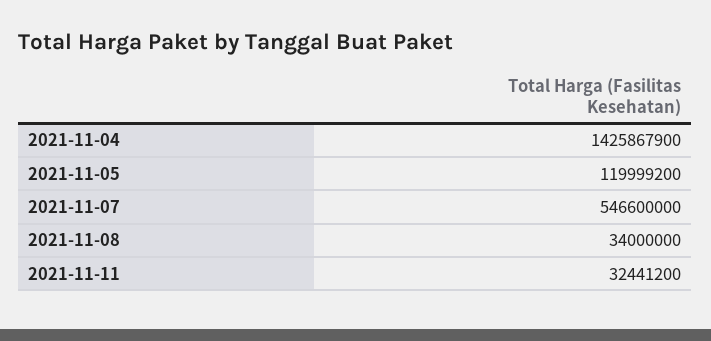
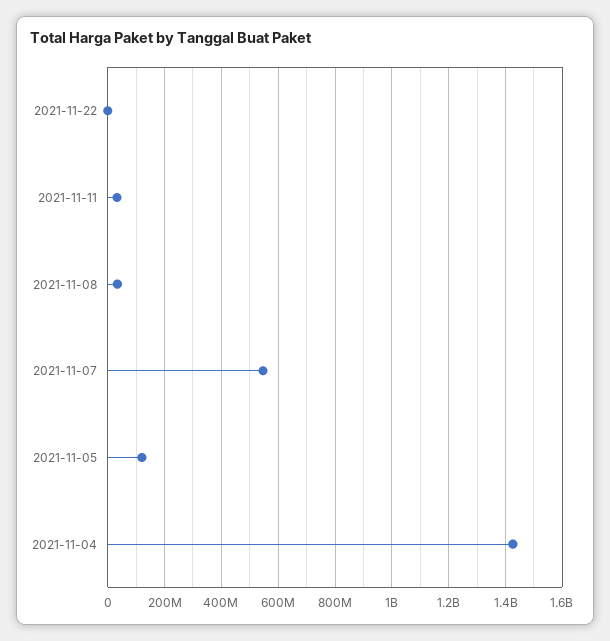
2021-11-22: none -> 0

